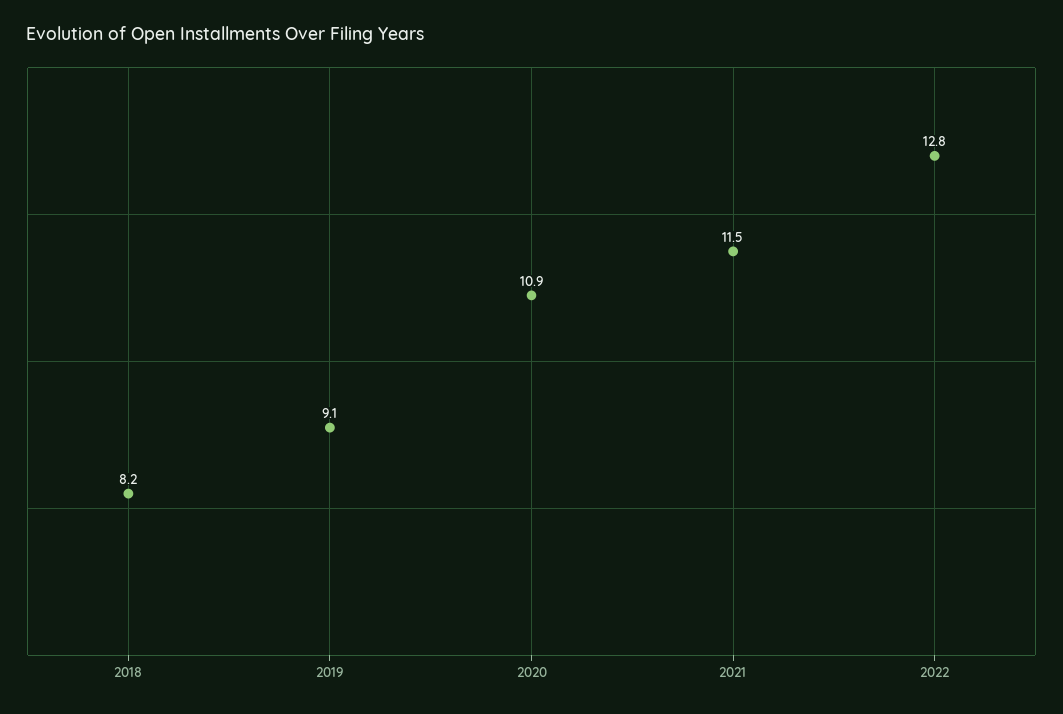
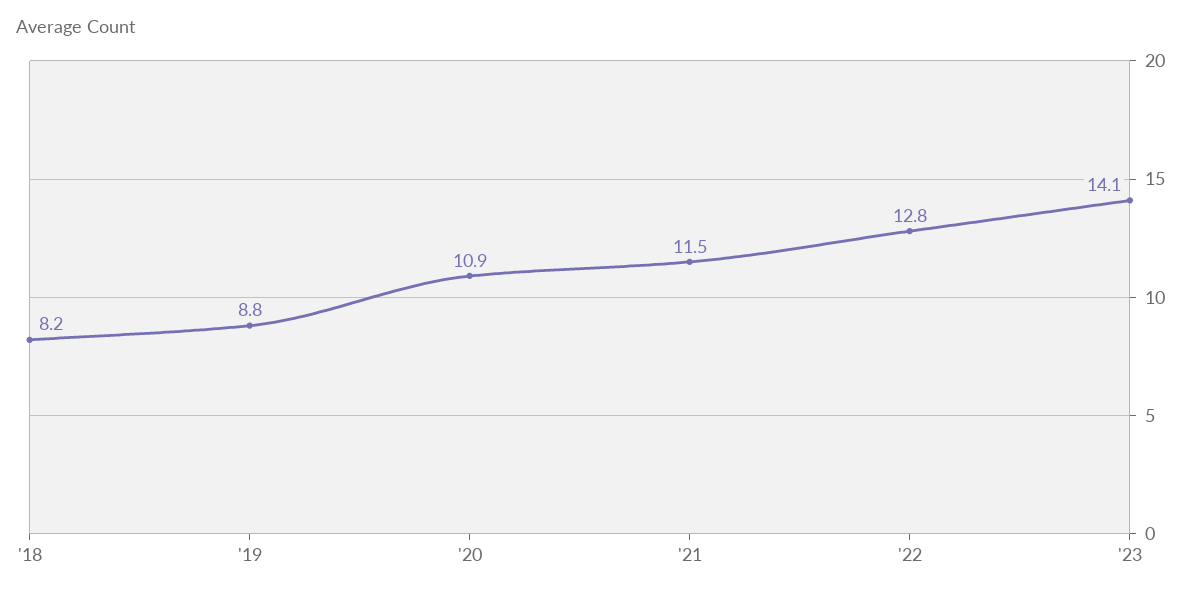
2019: 9.1 -> 8.8
'23: none -> 14.1

